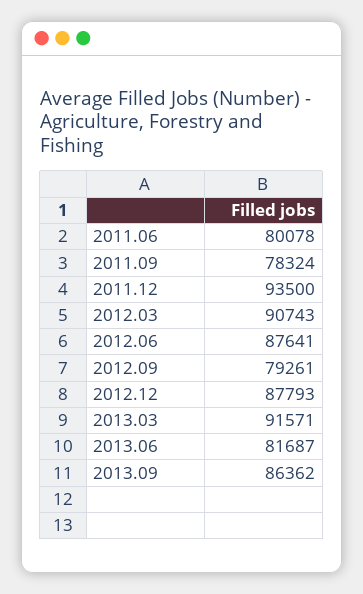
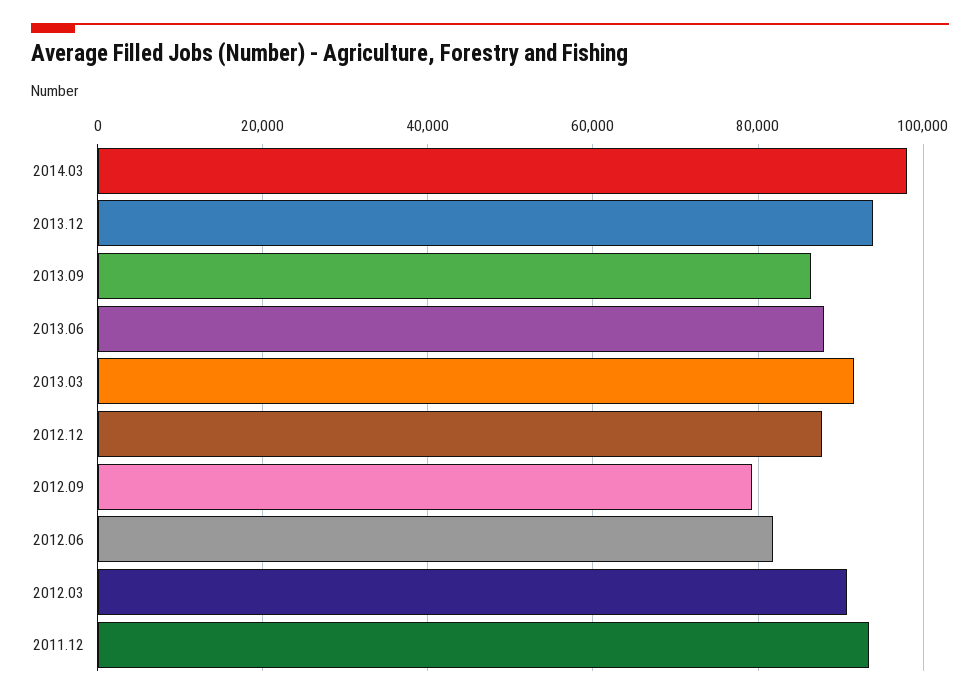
2011.06: 80078 -> none
2011.09: 78324 -> none
2012.06: 87641 -> 82000
2013.06: 81687 -> 88000
2014.03: none -> 98000
2013.12: none -> 94000

